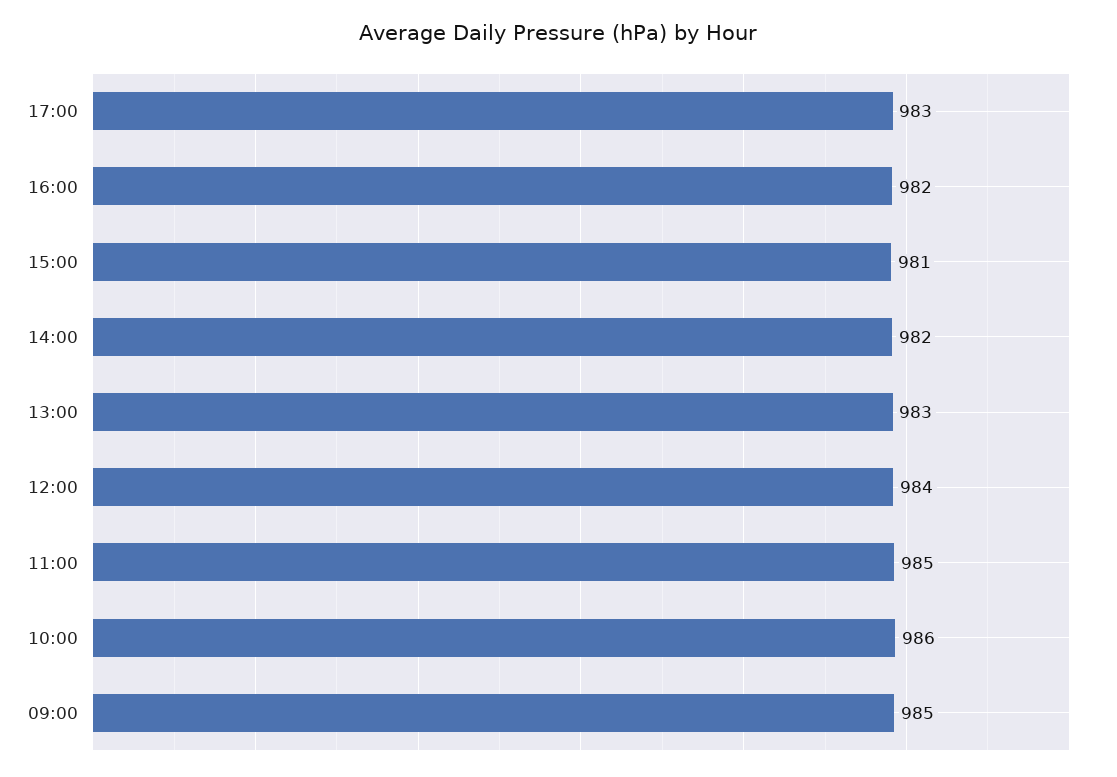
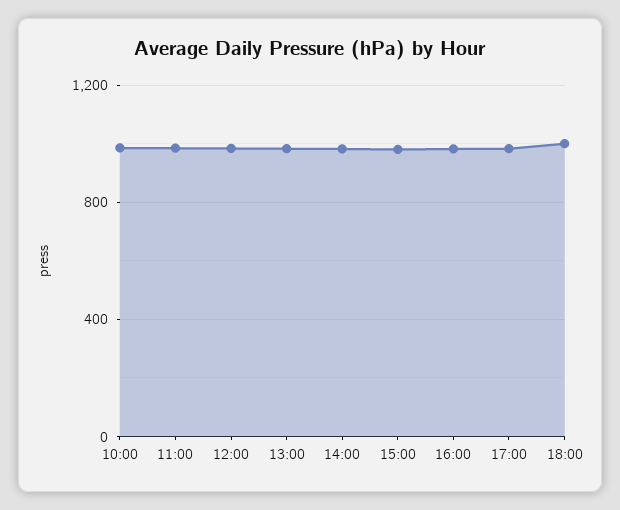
09:00: 985 -> none
18:00: none -> 1000

